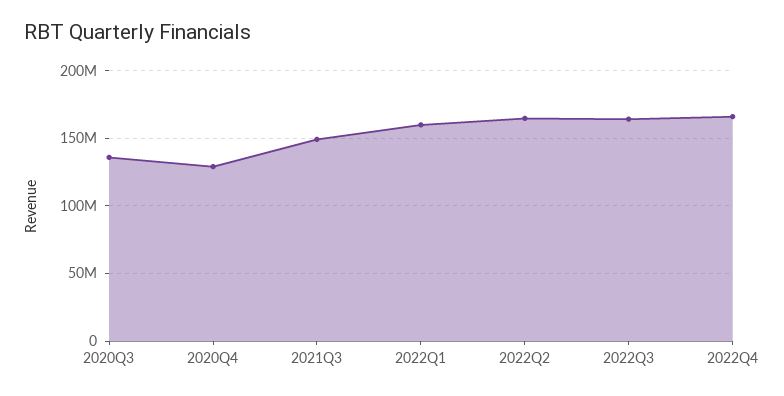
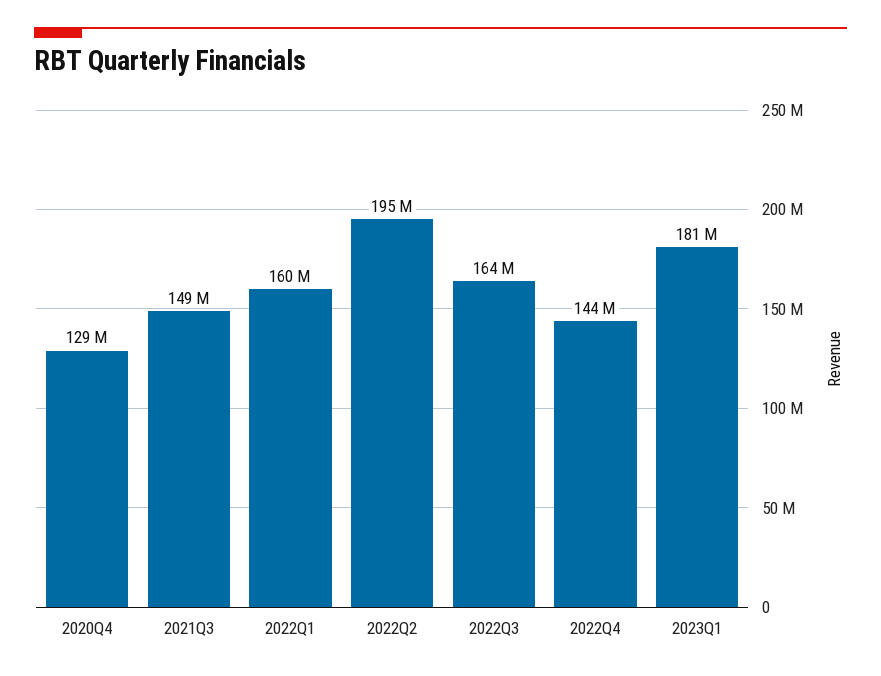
2020Q3: 135000000 -> none
2022Q2: 165000000 -> 195000000
2022Q4: 165000000 -> 144000000
2023Q1: none -> 181000000

